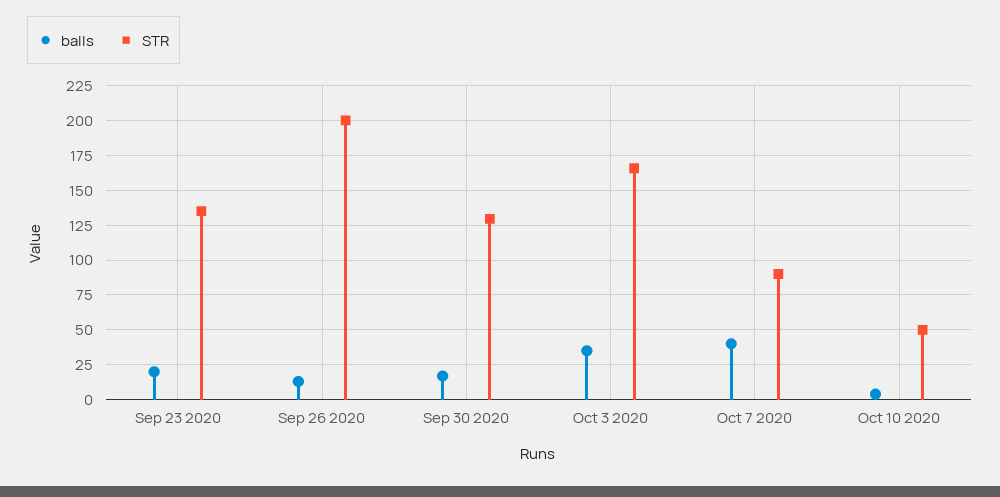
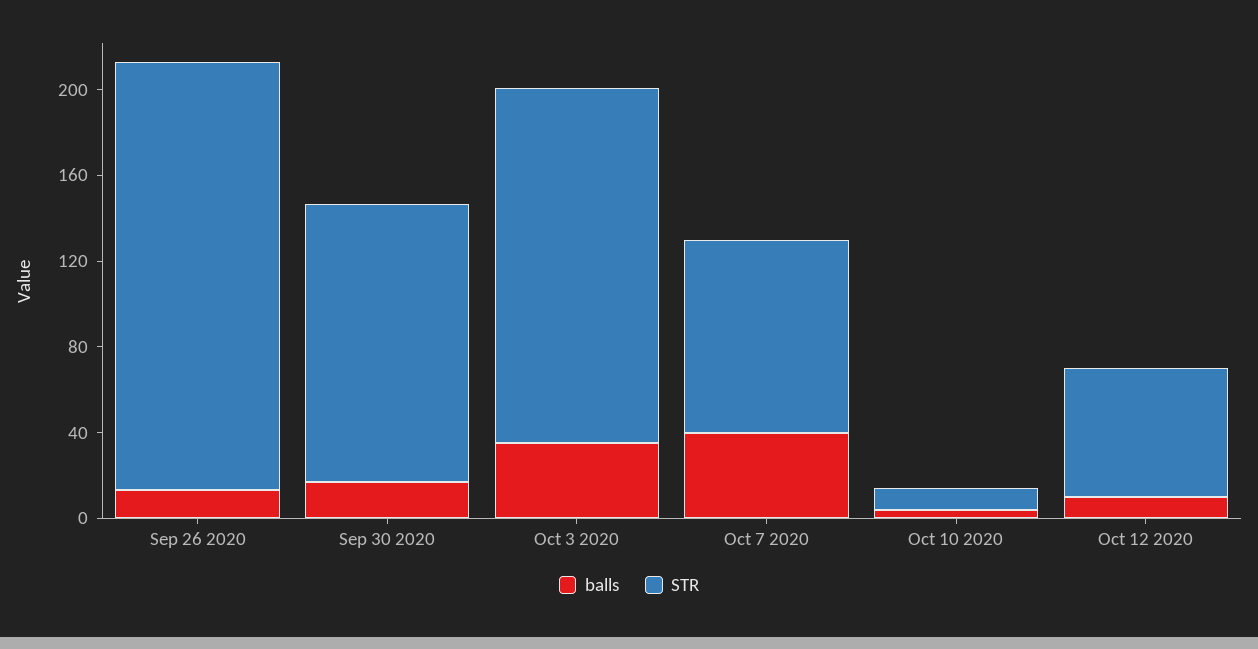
balls, Sep 23 2020: 20 -> none
STR, Sep 23 2020: 135 -> none
STR, Oct 10 2020: 50 -> 10
balls, Oct 12 2020: none -> 10
STR, Oct 12 2020: none -> 60

